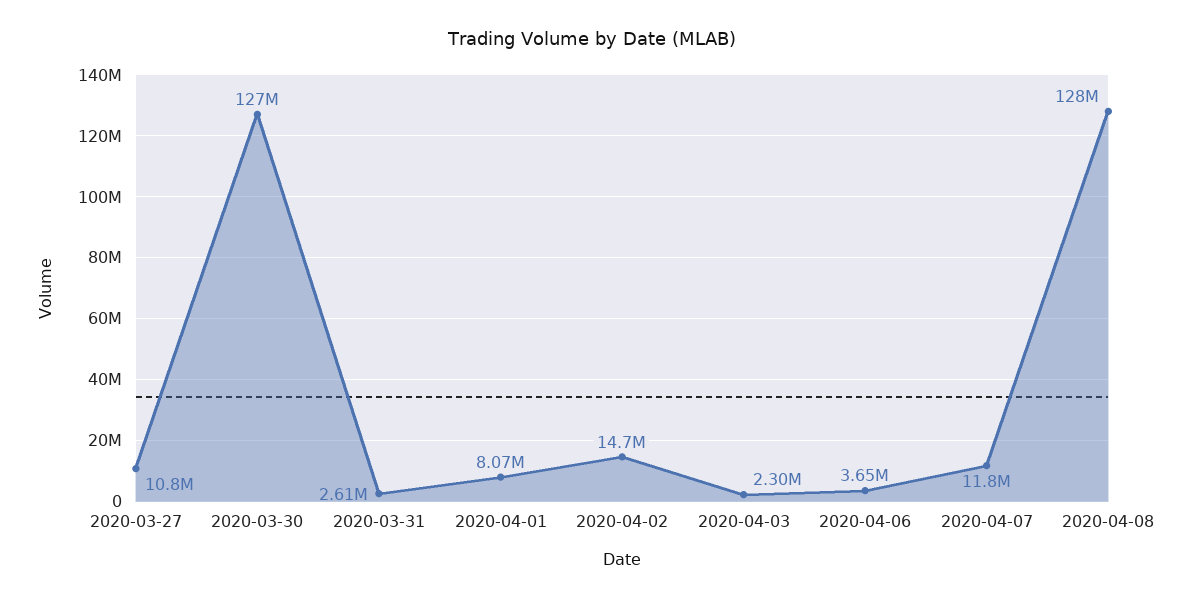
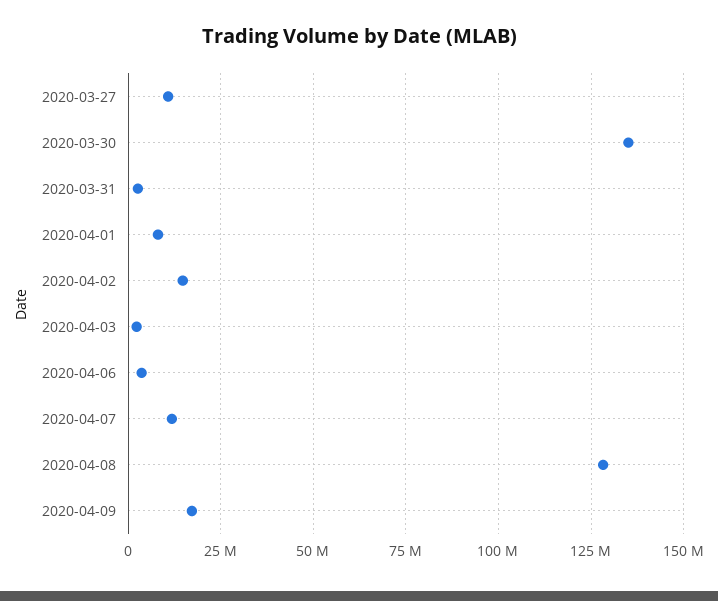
2020-03-30: 127000000 -> 135000000
2020-04-09: none -> 17500000

